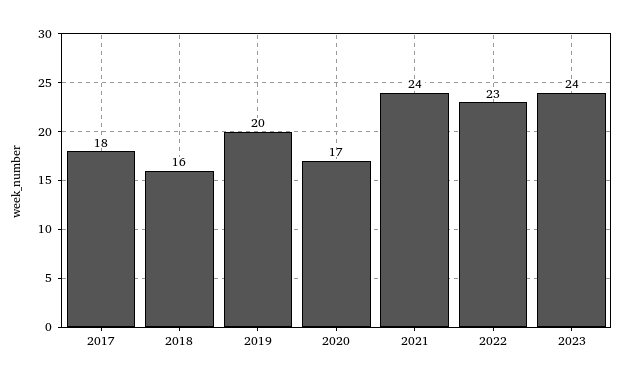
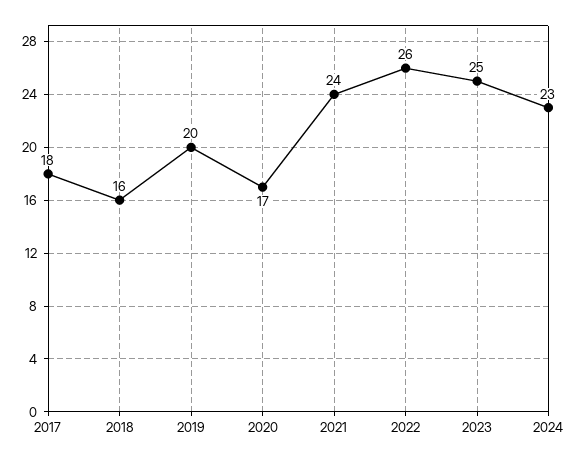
2022: 23 -> 26
2023: 24 -> 25
2024: none -> 23

